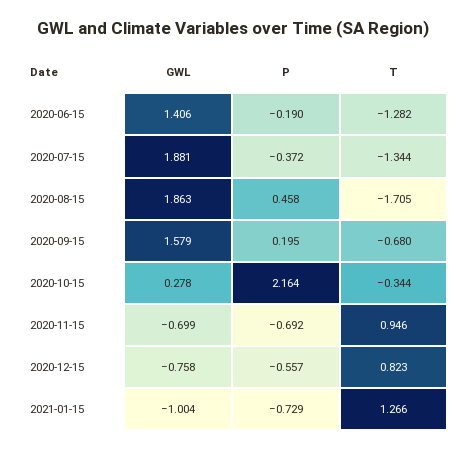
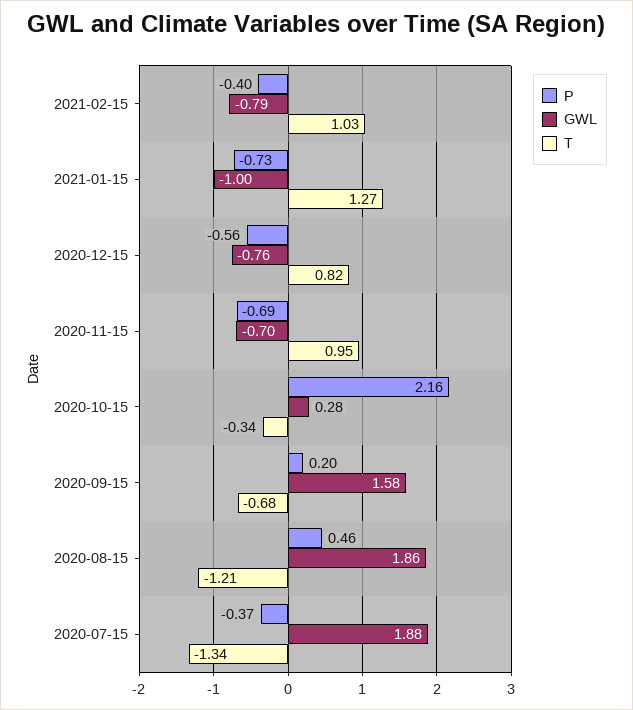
GWL, 2020-06-15: 1.406 -> none
P, 2020-06-15: -0.19 -> none
T, 2020-06-15: -1.282 -> none
T, 2020-08-15: -1.705 -> -1.21
P, 2021-02-15: none -> -0.4
GWL, 2021-02-15: none -> -0.79
T, 2021-02-15: none -> 1.03

